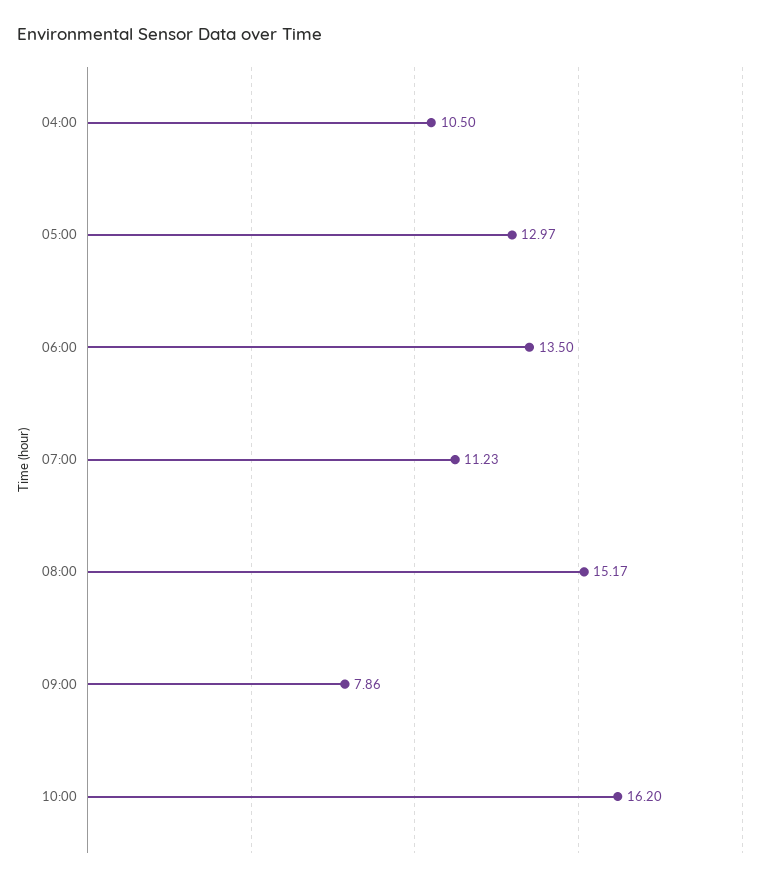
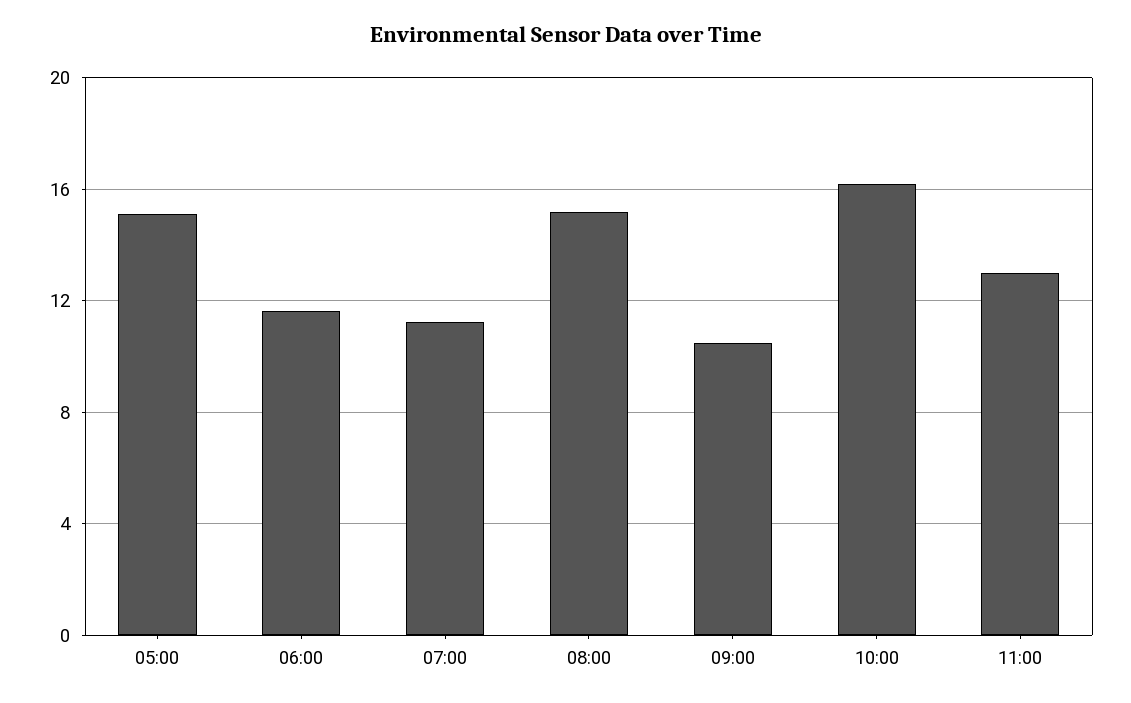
04:00: 10.5 -> none
05:00: 12.97 -> 15
06:00: 13.5 -> 11.5
09:00: 7.86 -> 10.5
11:00: none -> 13

